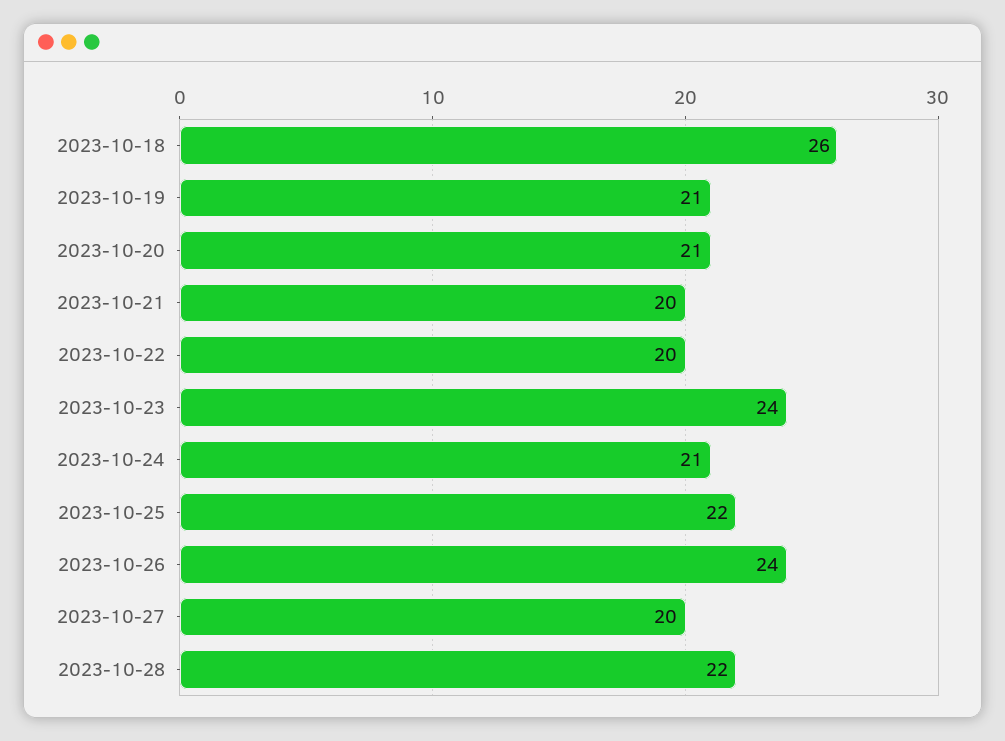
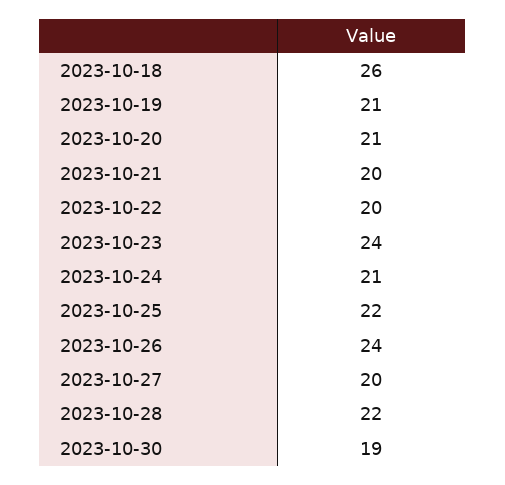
2023-10-30: none -> 19

